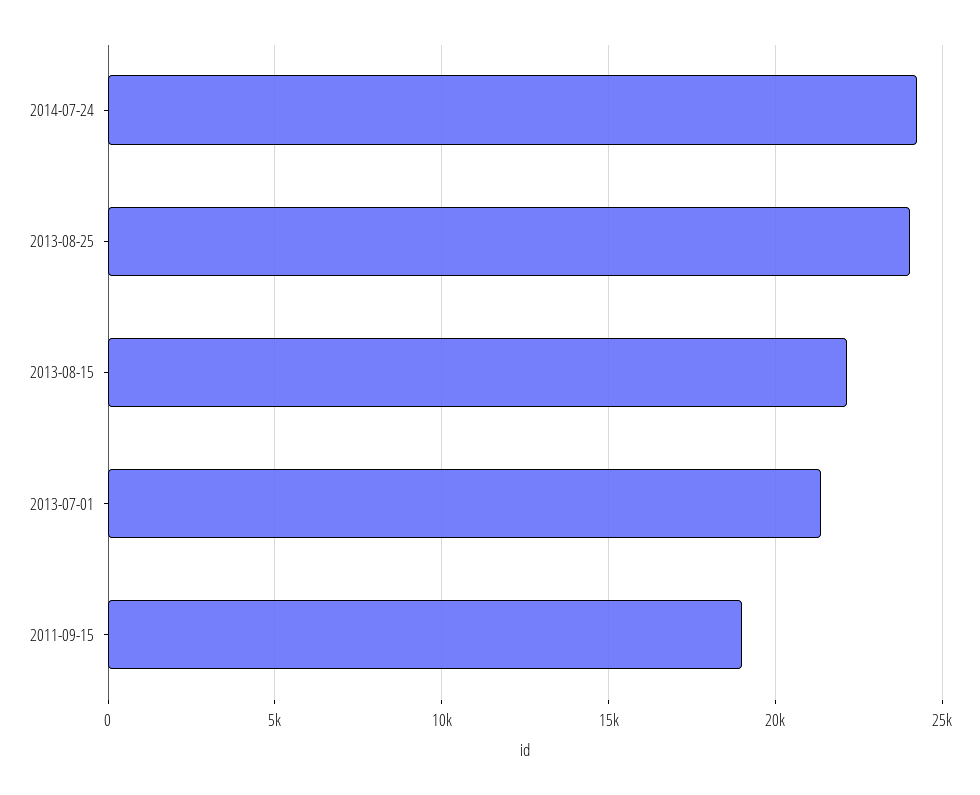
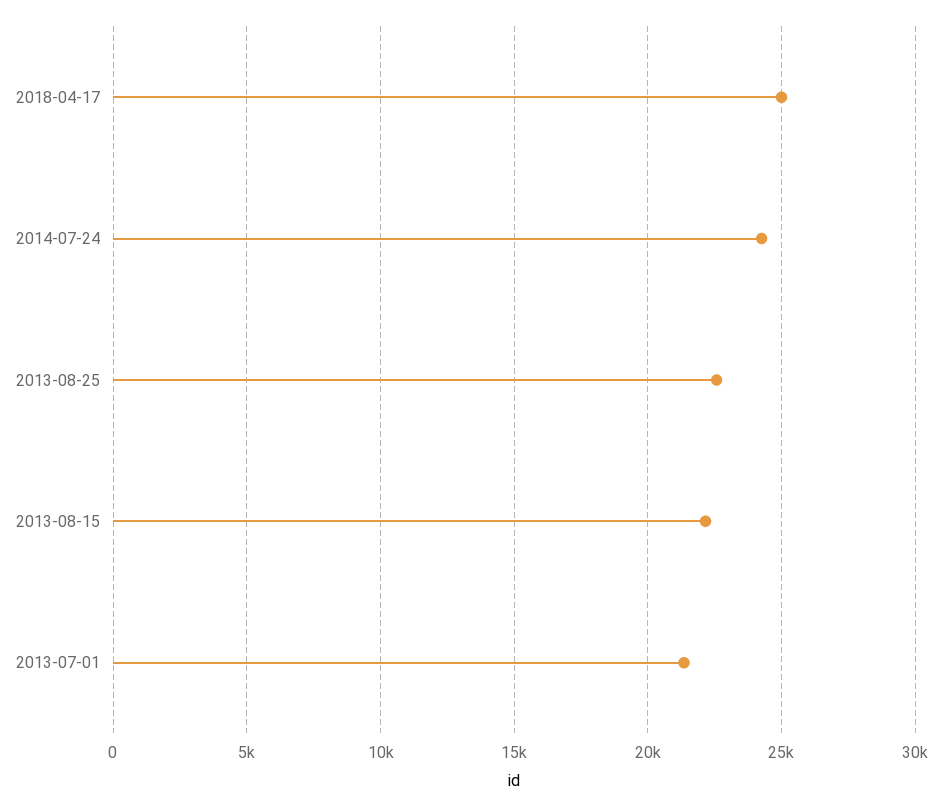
2013-08-25: 24000 -> 22500
2011-09-15: 19000 -> none
2018-04-17: none -> 25000

